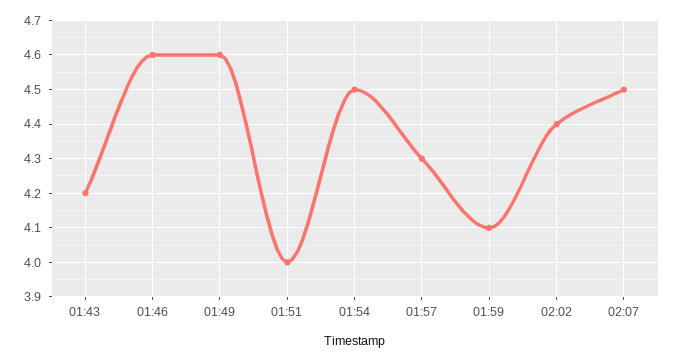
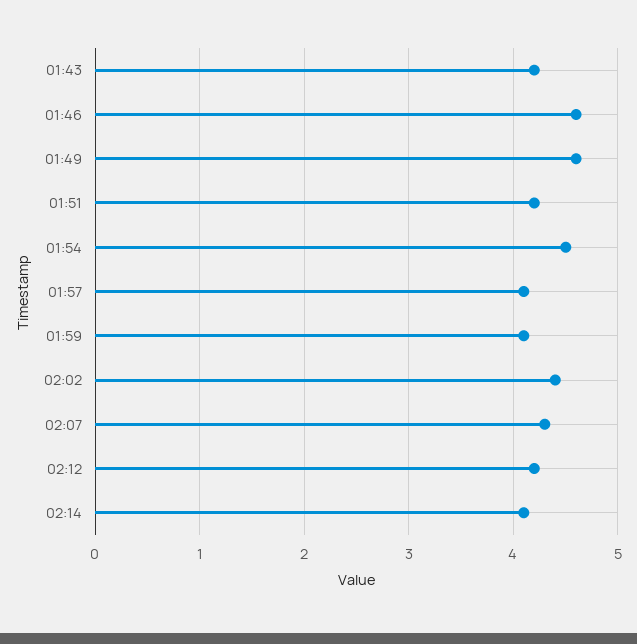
01:51: 4 -> 4.2
01:57: 4.3 -> 4.1
02:07: 4.5 -> 4.3
02:12: none -> 4.2
02:14: none -> 4.1

